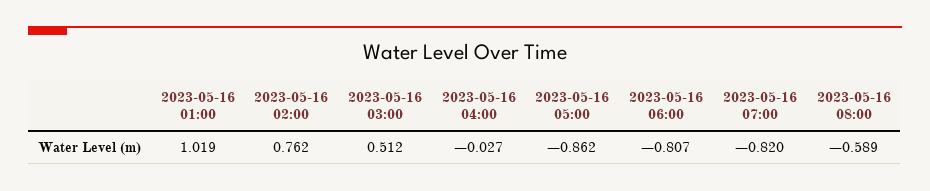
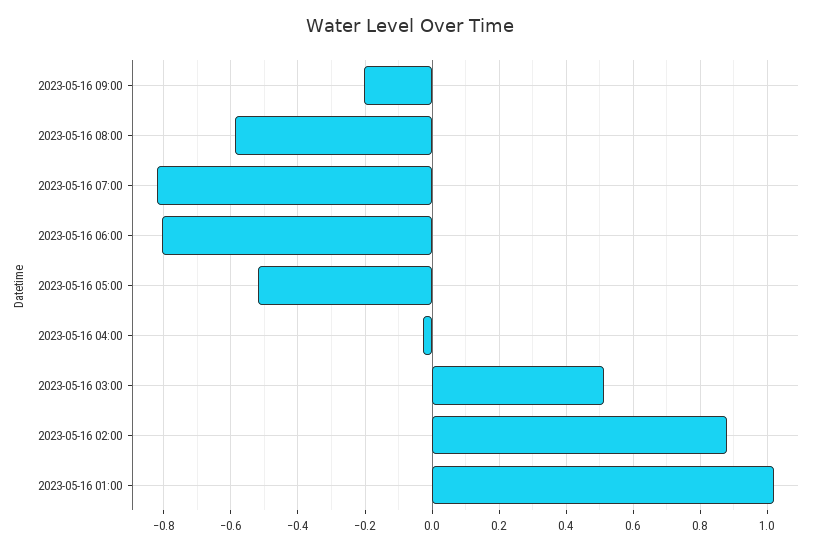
2023-05-16 02:00: 0.762 -> 0.88
2023-05-16 05:00: -0.862 -> -0.52
2023-05-16 09:00: none -> -0.2

